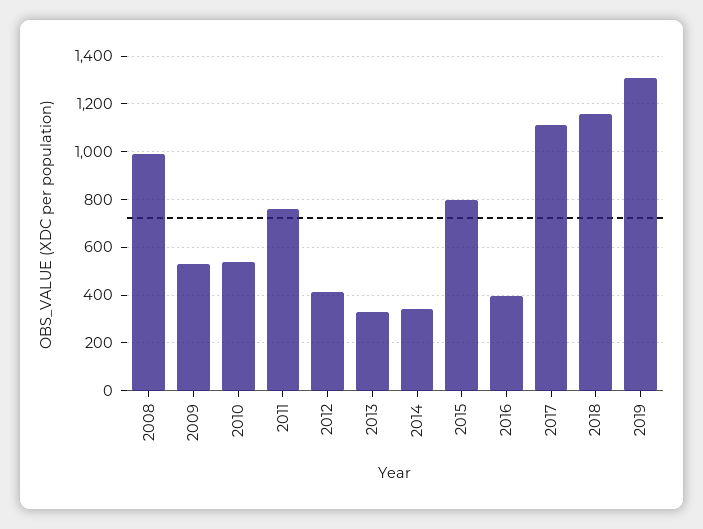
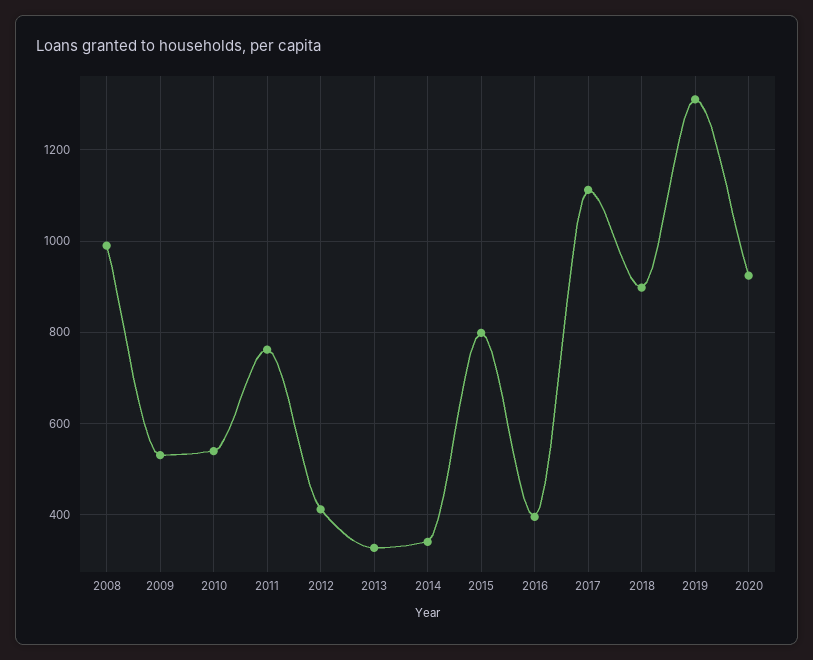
2018: 1150 -> 900
2020: none -> 920

